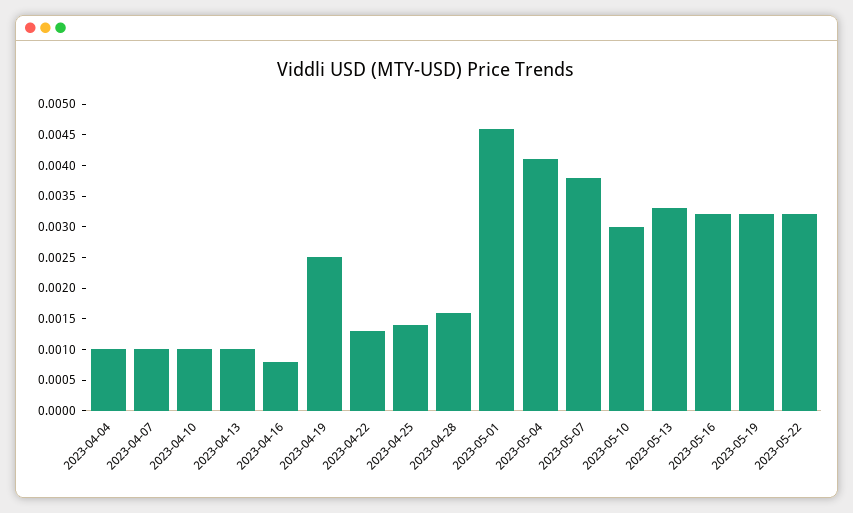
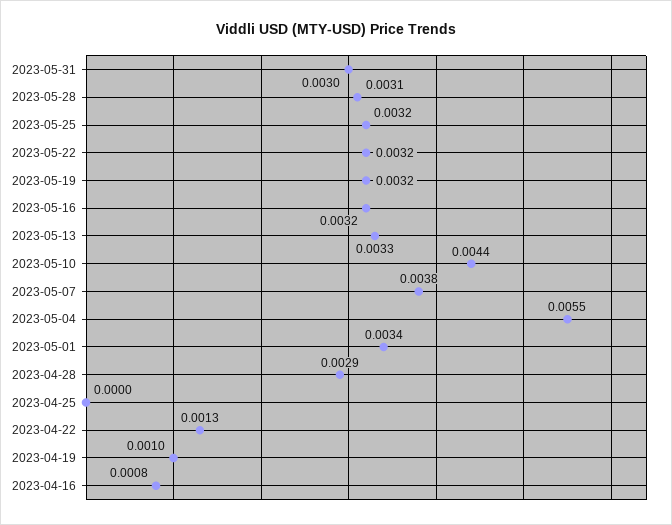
2023-04-04: 0.001 -> none
2023-04-07: 0.001 -> none
2023-04-10: 0.001 -> none
2023-04-13: 0.001 -> none
2023-04-19: 0.0025 -> 0.001
2023-04-25: 0.0015 -> 0
2023-04-28: 0.0015 -> 0.0029
2023-05-01: 0.0045 -> 0.0034
2023-05-04: 0.004 -> 0.0055
2023-05-10: 0.003 -> 0.0044
2023-05-31: none -> 0.003
2023-05-28: none -> 0.0031
2023-05-25: none -> 0.0032

